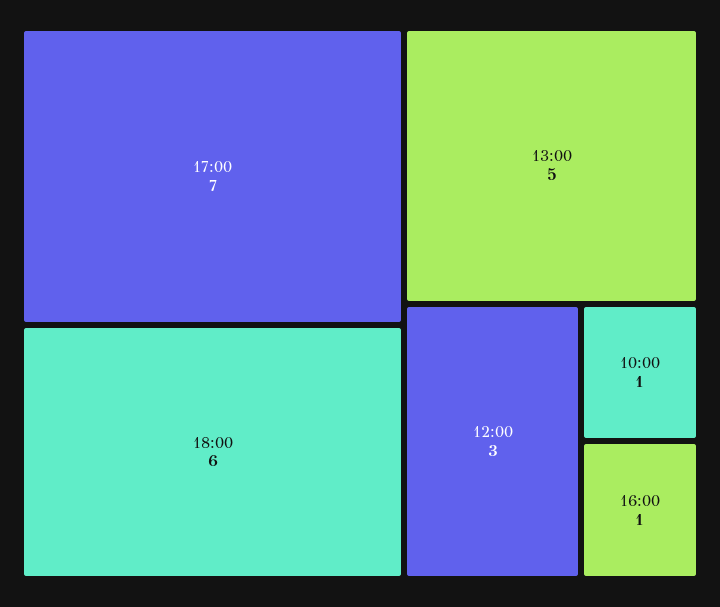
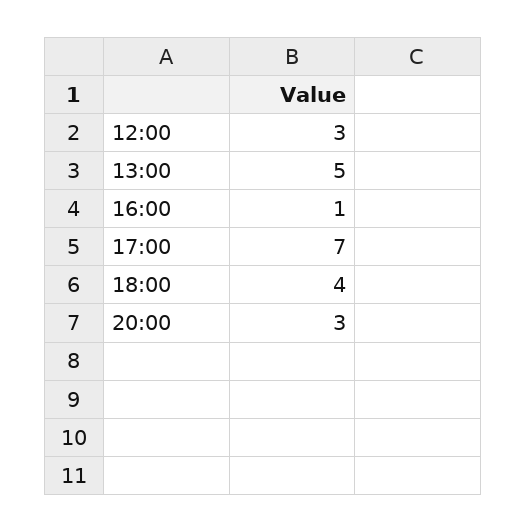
18:00: 6 -> 4
10:00: 1 -> none
20:00: none -> 3

